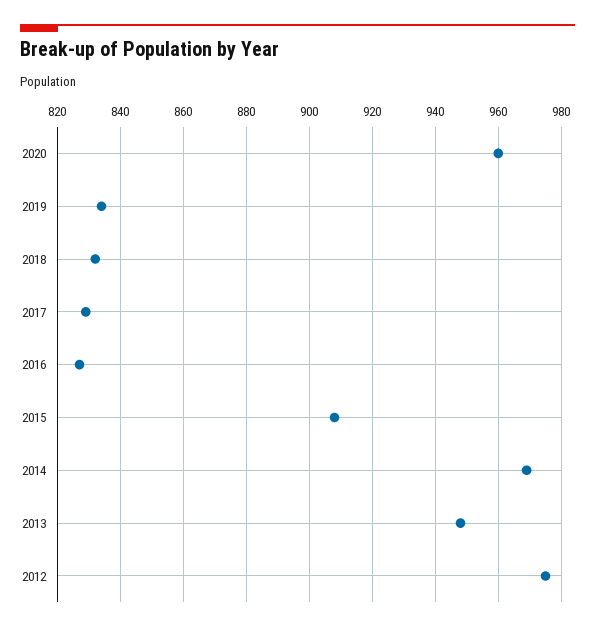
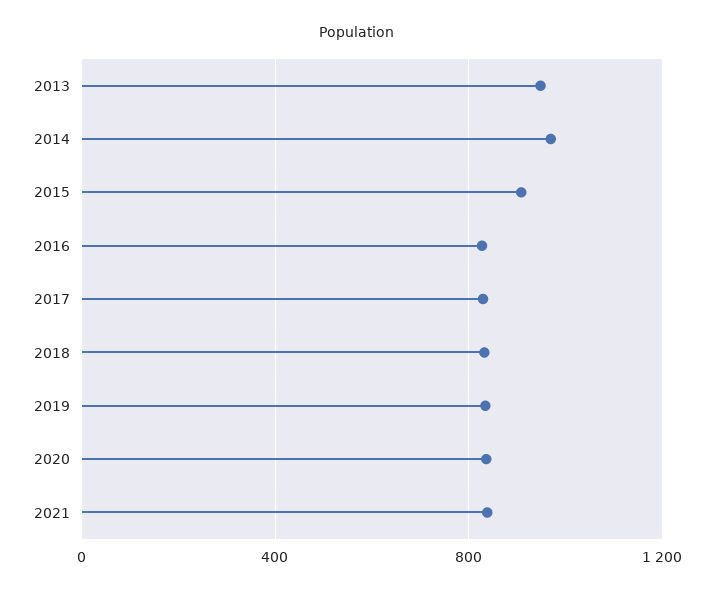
2020: 960 -> 850
2012: 975 -> none
2021: none -> 850

